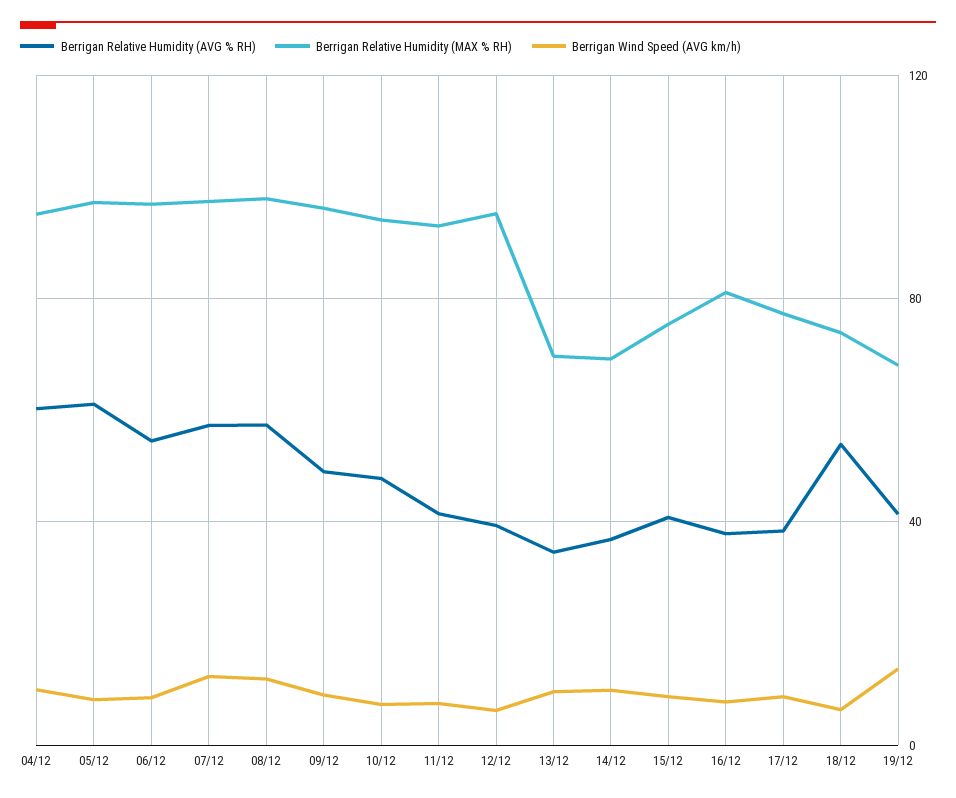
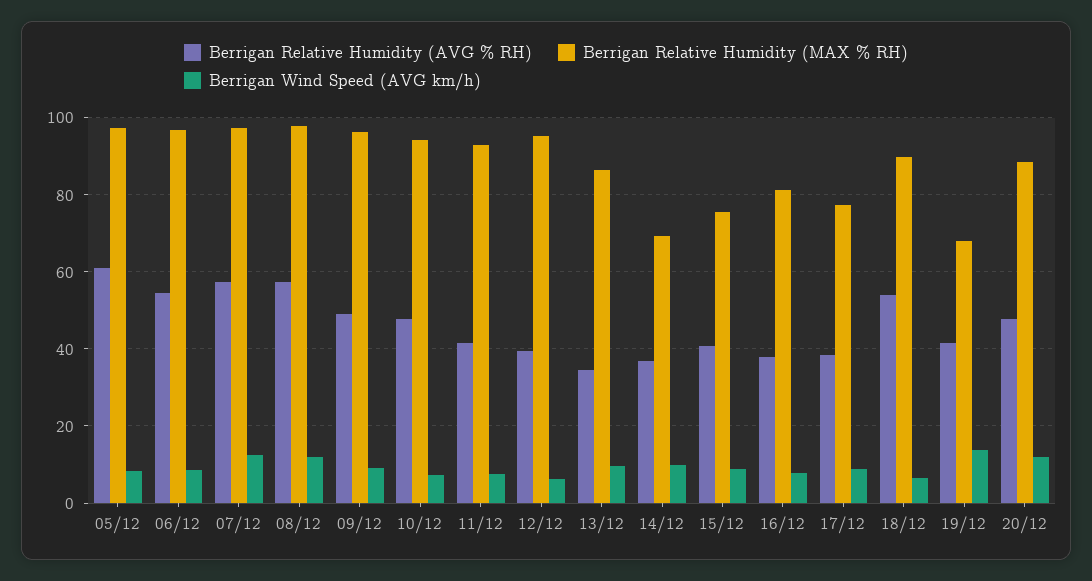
Berrigan Relative Humidity (AVG % RH), 04/12: 60 -> none
Berrigan Relative Humidity (MAX % RH), 04/12: 95 -> none
Berrigan Wind Speed (AVG km/h), 04/12: 10 -> none
Berrigan Relative Humidity (MAX % RH), 13/12: 70 -> 86
Berrigan Relative Humidity (MAX % RH), 18/12: 75 -> 90
Berrigan Relative Humidity (AVG % RH), 20/12: none -> 48
Berrigan Relative Humidity (MAX % RH), 20/12: none -> 88
Berrigan Wind Speed (AVG km/h), 20/12: none -> 12

